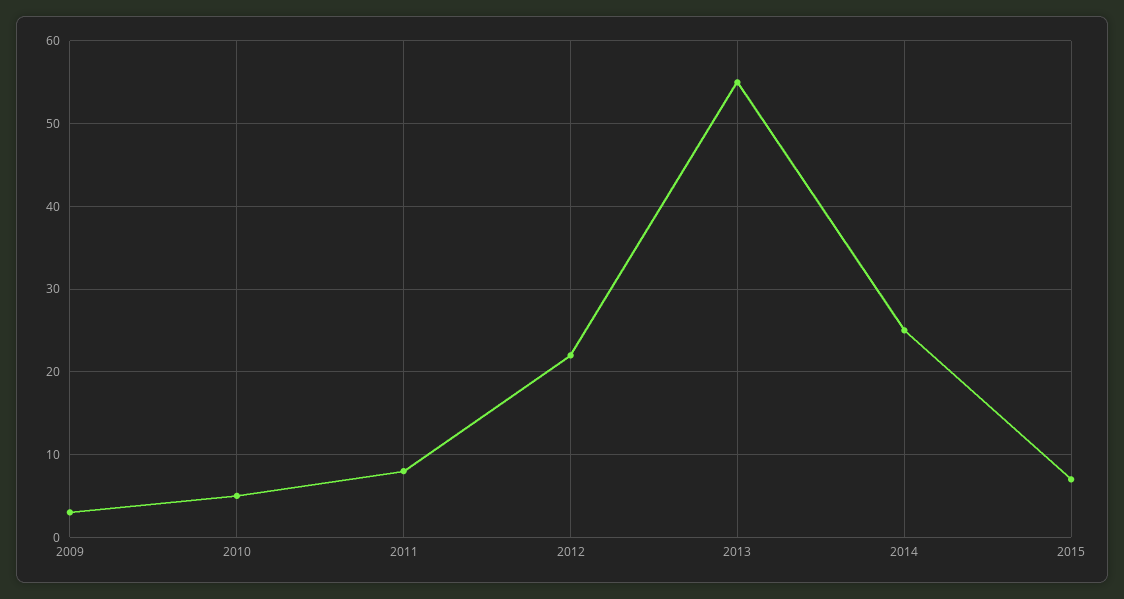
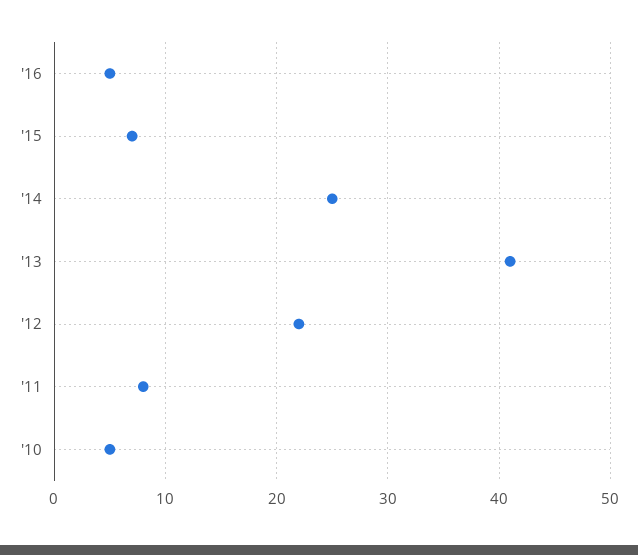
2009: 3 -> none
2013: 55 -> 41
'16: none -> 5

